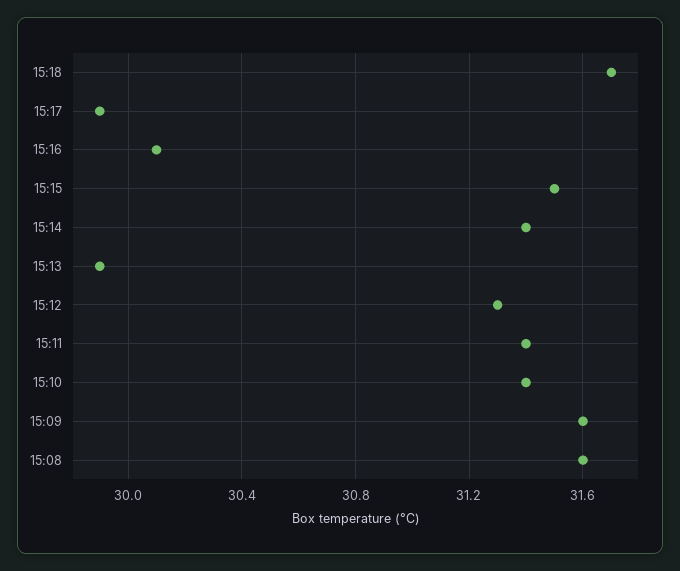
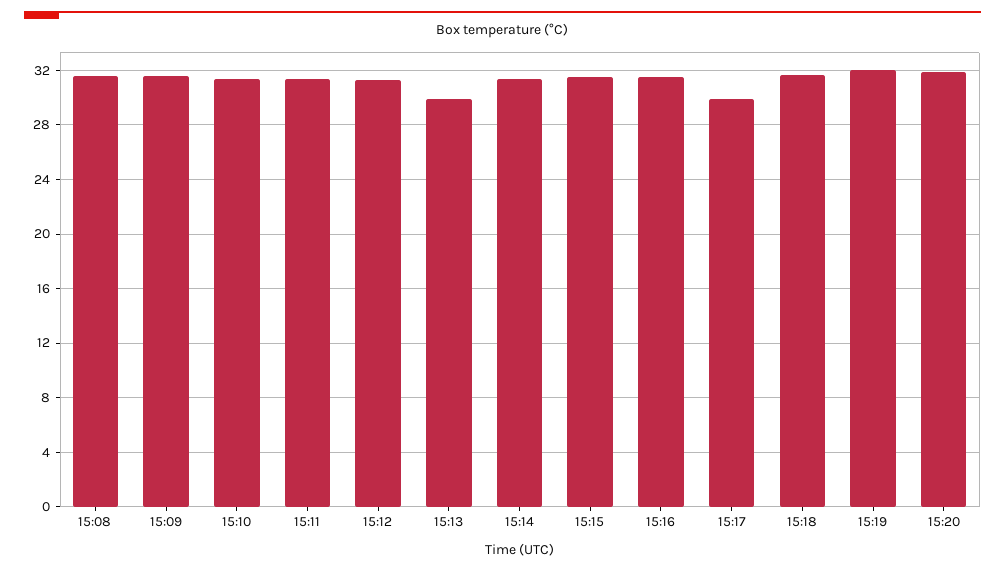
15:16: 30.1 -> 31.5
15:19: none -> 32
15:20: none -> 32

